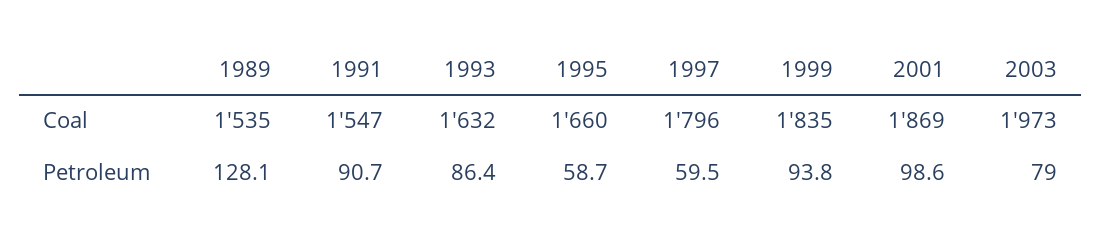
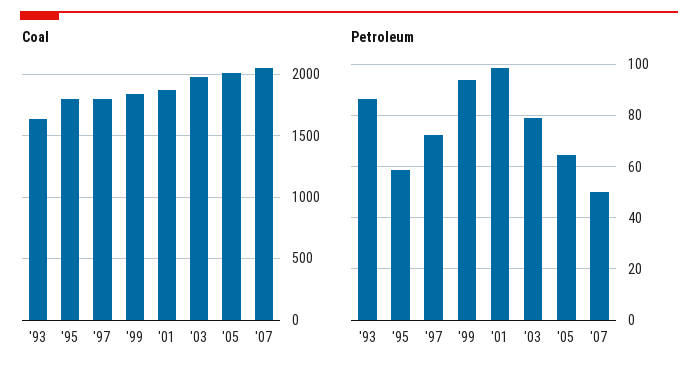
Coal, 1989: 1535 -> none
Coal, 1991: 1547 -> none
Coal, 1995: 1660 -> 1800
Petroleum, 1989: 128.1 -> none
Petroleum, 1991: 90.7 -> none
Petroleum, 1997: 59.5 -> 72.5
Coal, '05: none -> 2000
Coal, '07: none -> 2050
Petroleum, '05: none -> 65
Petroleum, '07: none -> 50

